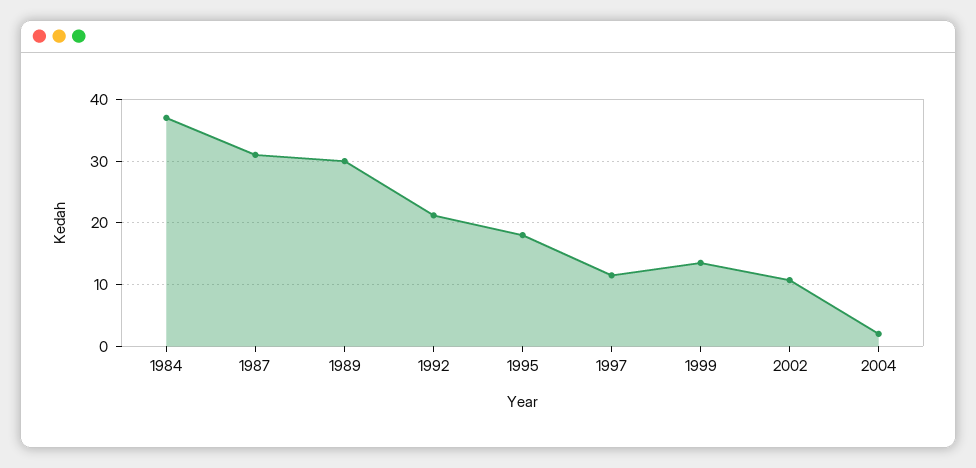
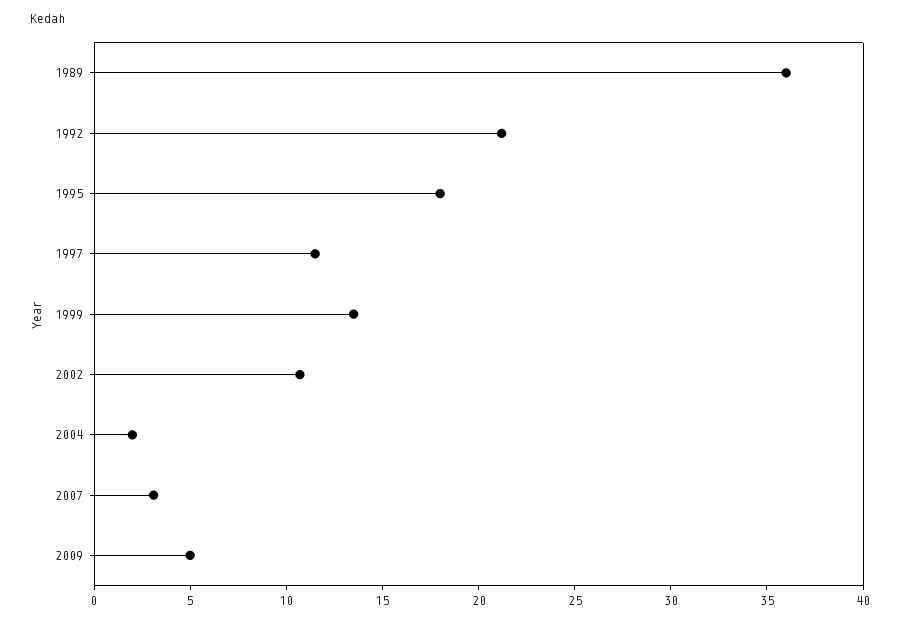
1984: 37 -> none
1987: 31 -> none
1989: 30 -> 36
2007: none -> 3
2009: none -> 5

